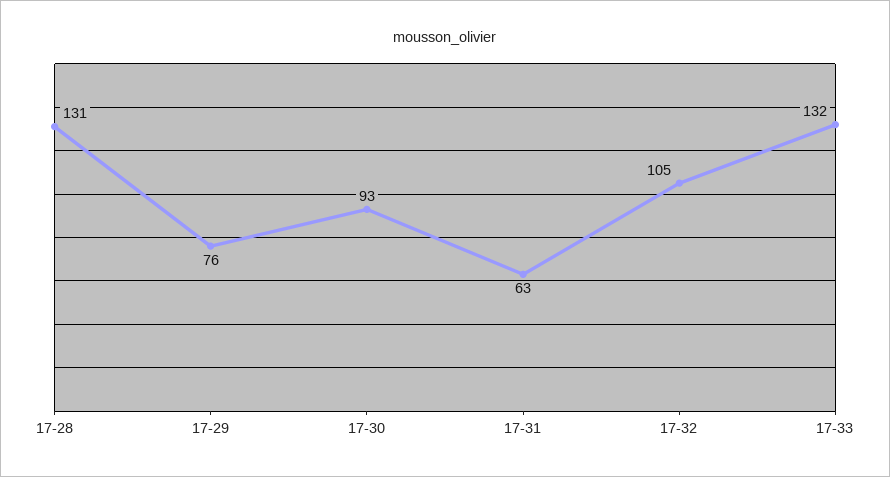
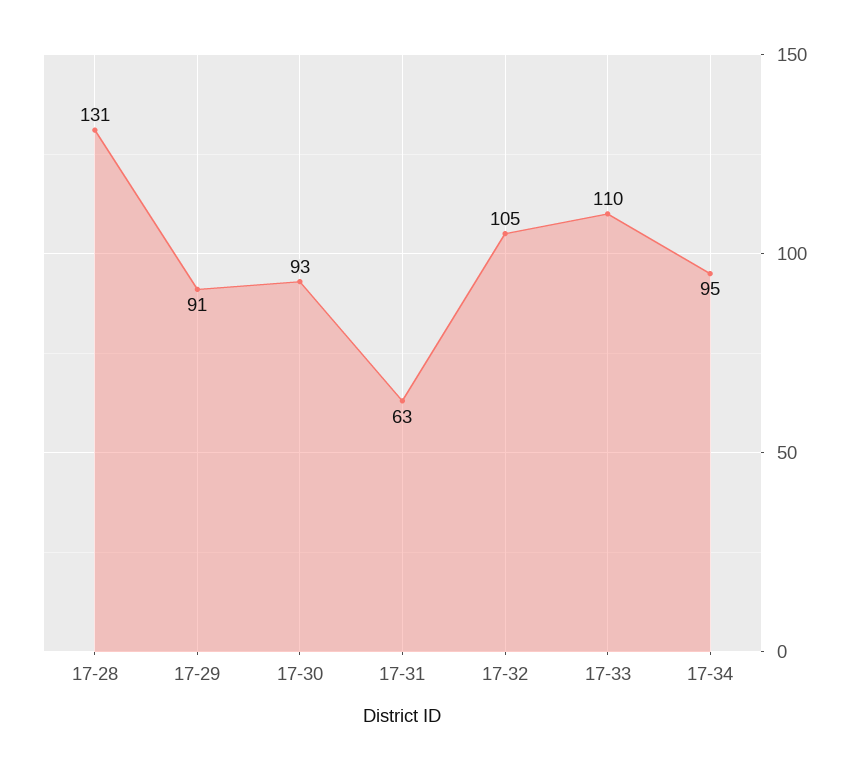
17-29: 76 -> 91
17-33: 132 -> 110
17-34: none -> 95

